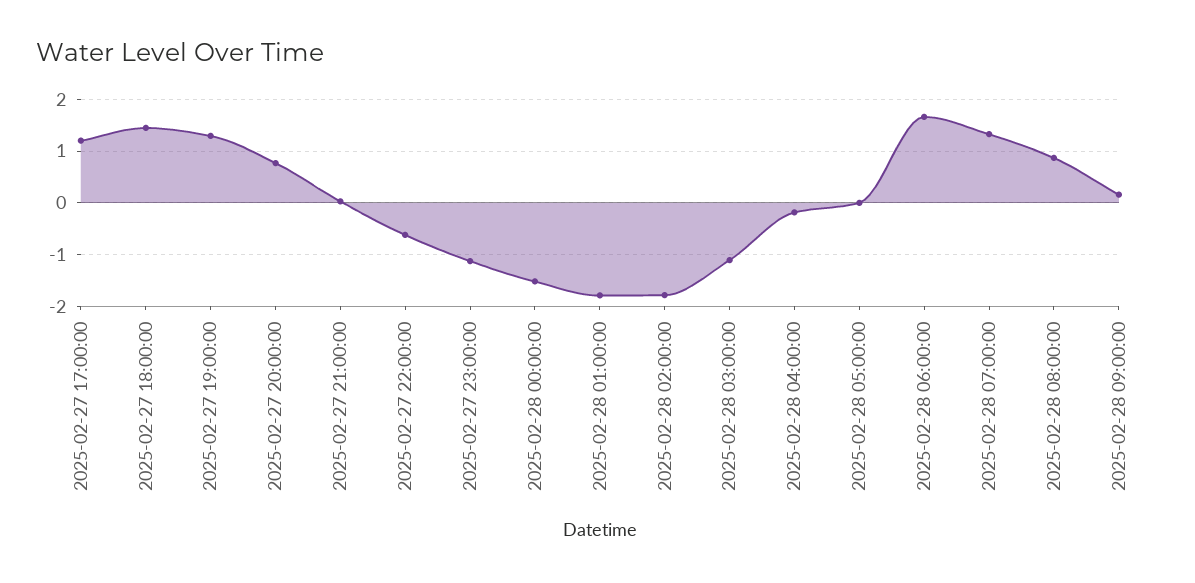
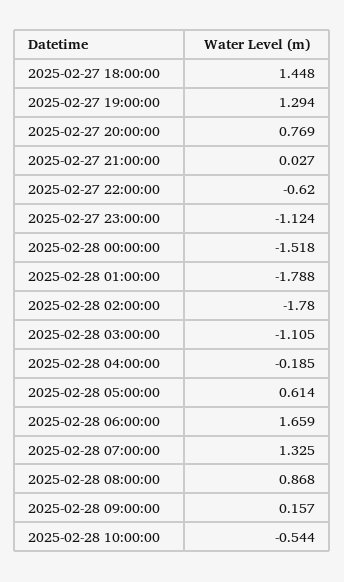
2025-02-27 17:00:00: 1.2 -> none
2025-02-28 05:00:00: 0 -> 0.614
2025-02-28 10:00:00: none -> -0.544

